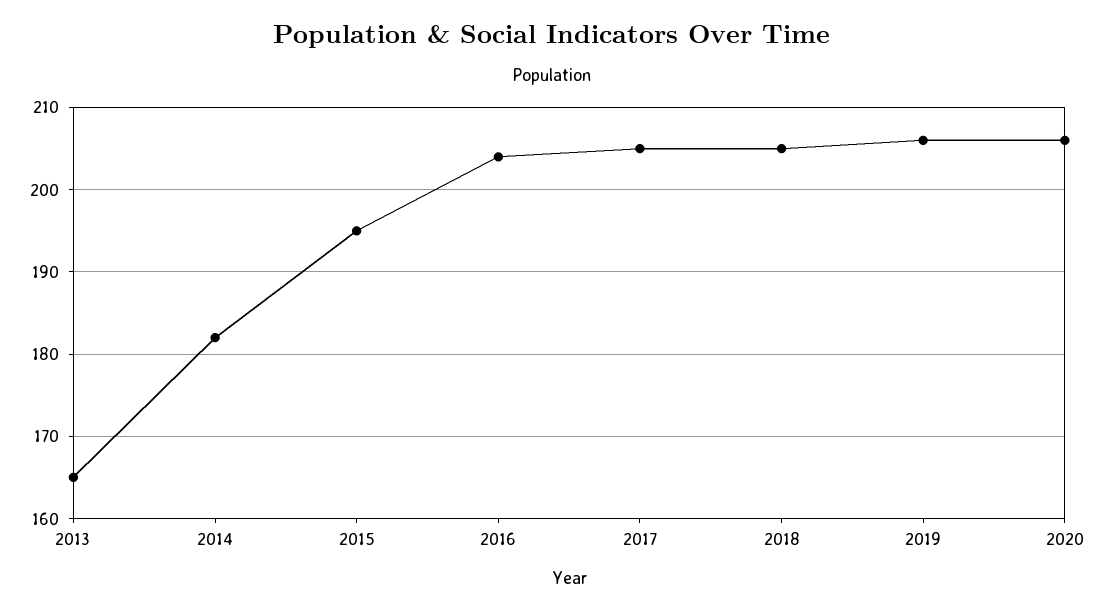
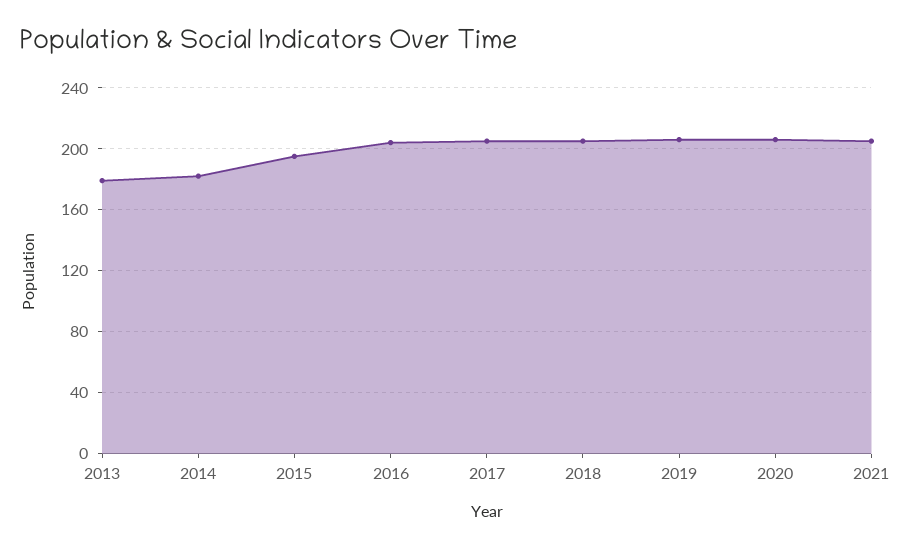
2013: 165 -> 180
2021: none -> 205

